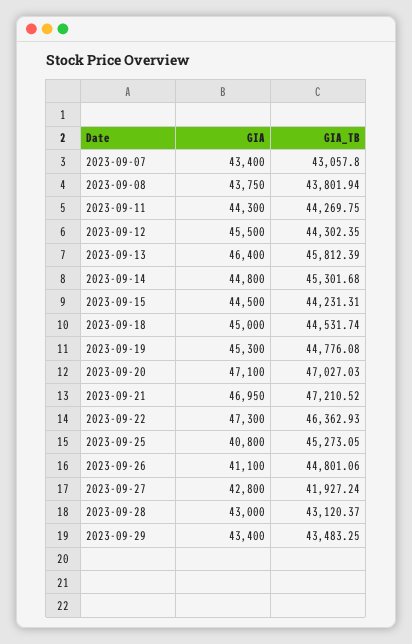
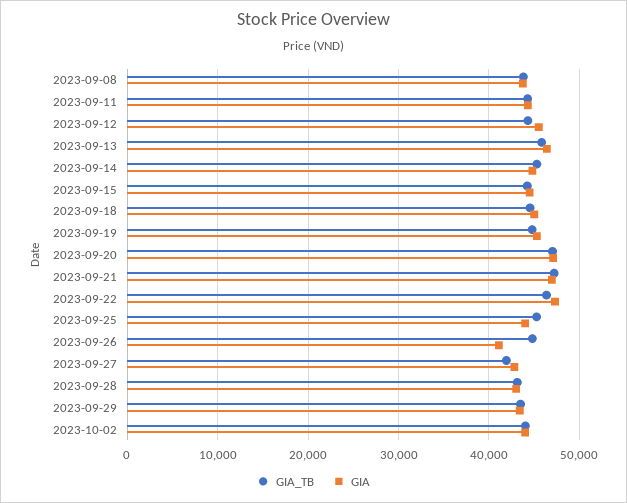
GIA, 2023-09-07: 43400 -> none
GIA_TB, 2023-09-07: 43057.8 -> none
GIA, 2023-09-25: 40800 -> 44000
GIA_TB, 2023-10-02: none -> 44000
GIA, 2023-10-02: none -> 44000

